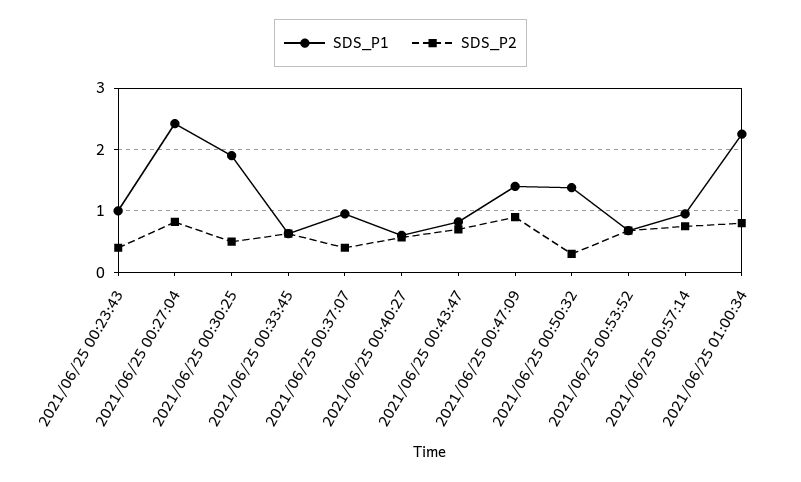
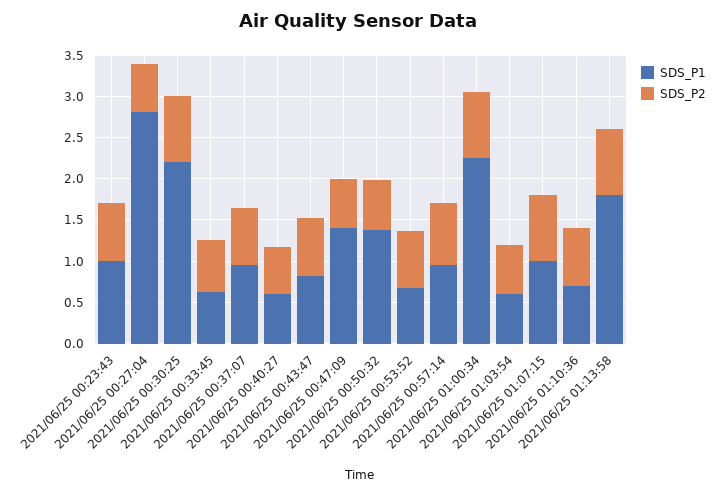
SDS_P2, 2021/06/25 00:23:43: 0.4 -> 0.7
SDS_P1, 2021/06/25 00:27:04: 2.4 -> 2.8
SDS_P2, 2021/06/25 00:27:04: 0.8 -> 0.6
SDS_P1, 2021/06/25 00:30:25: 1.9 -> 2.2
SDS_P2, 2021/06/25 00:30:25: 0.5 -> 0.8
SDS_P2, 2021/06/25 00:37:07: 0.4 -> 0.7
SDS_P2, 2021/06/25 00:47:09: 0.9 -> 0.6
SDS_P2, 2021/06/25 00:50:32: 0.3 -> 0.6
SDS_P1, 2021/06/25 01:03:54: none -> 0.6
SDS_P2, 2021/06/25 01:03:54: none -> 0.6
SDS_P1, 2021/06/25 01:07:15: none -> 1
SDS_P2, 2021/06/25 01:07:15: none -> 0.8
SDS_P1, 2021/06/25 01:10:36: none -> 0.7
SDS_P2, 2021/06/25 01:10:36: none -> 0.7
SDS_P1, 2021/06/25 01:13:58: none -> 1.8
SDS_P2, 2021/06/25 01:13:58: none -> 0.8

